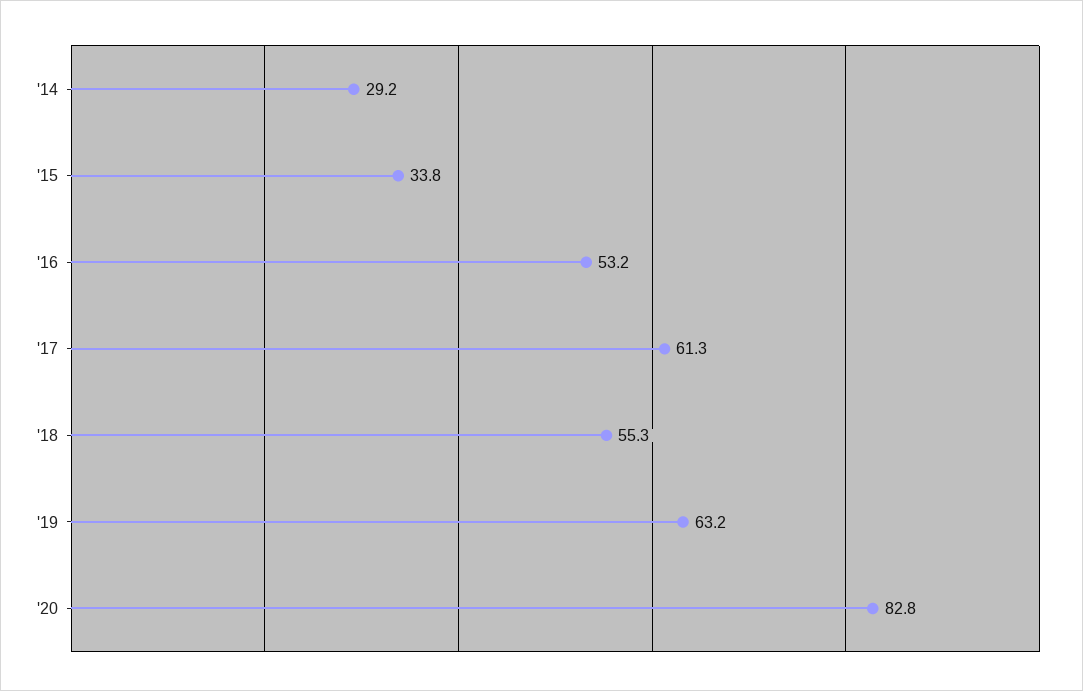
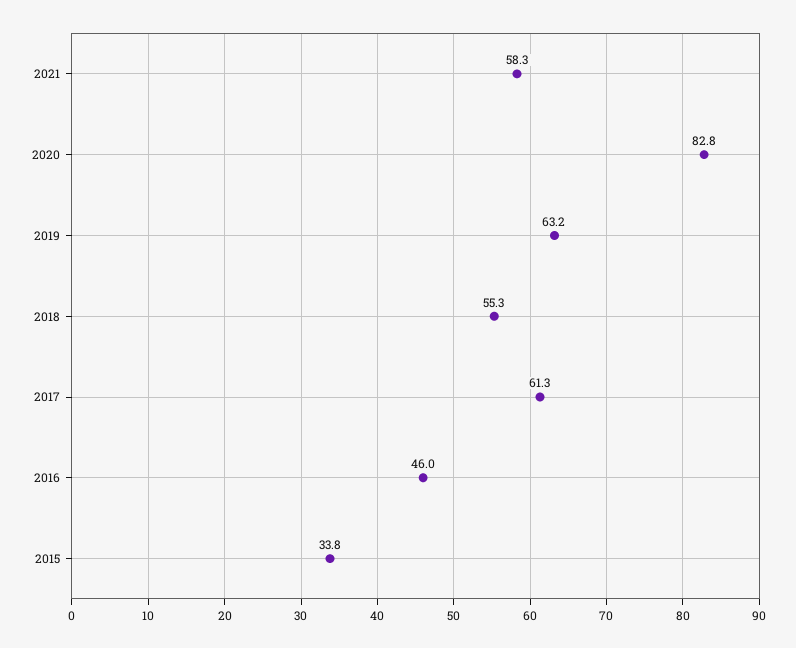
'14: 29.2 -> none
'16: 53.2 -> 46
2021: none -> 58.3

